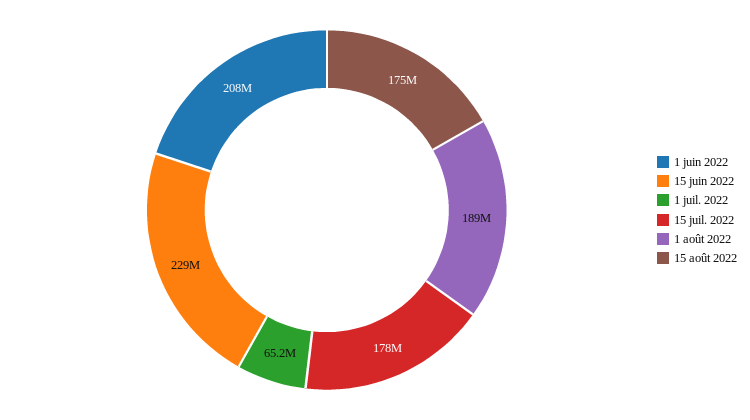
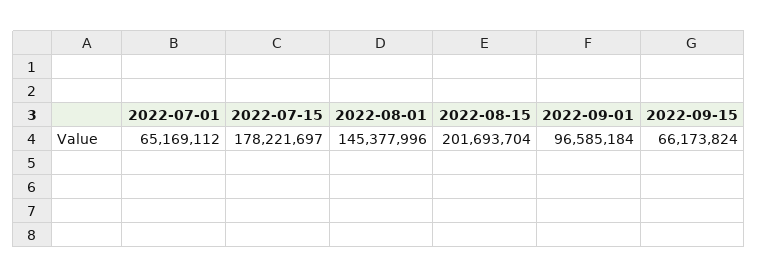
1 juin 2022: 208000000 -> none
15 juin 2022: 229000000 -> none
1 août 2022: 189000000 -> 145377996
15 août 2022: 175000000 -> 201693704
2022-09-01: none -> 96585184
2022-09-15: none -> 66173824

